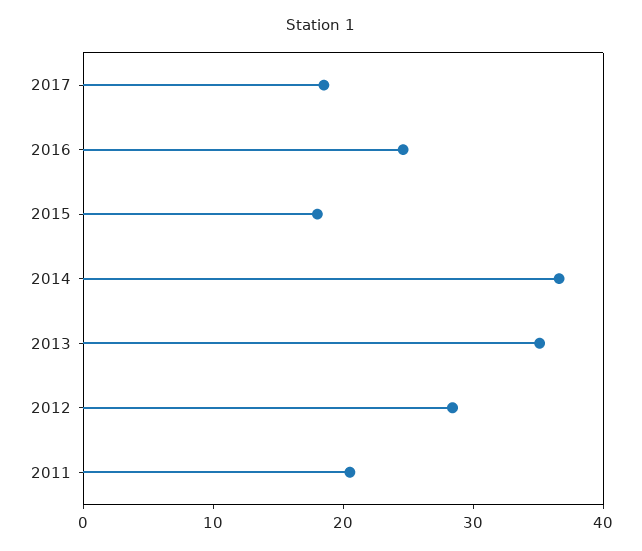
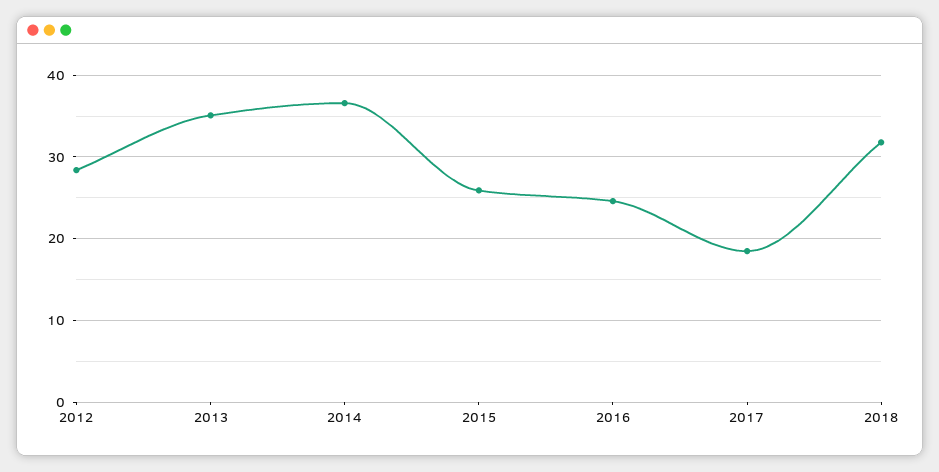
2015: 18 -> 26
2011: 20 -> none
2018: none -> 32

